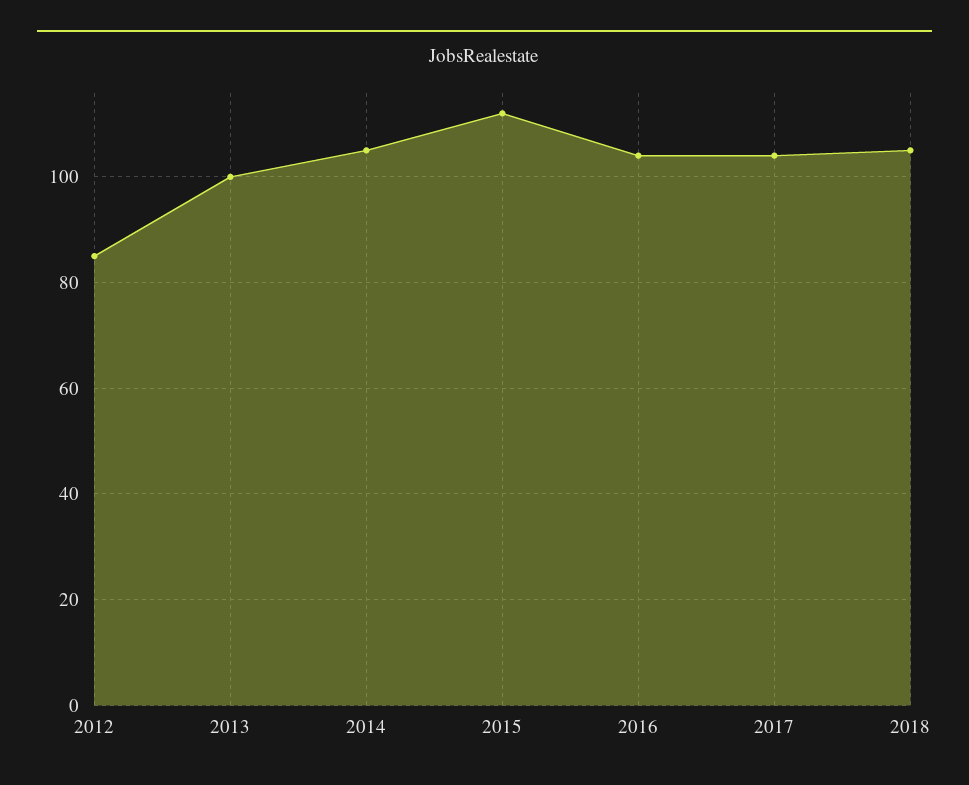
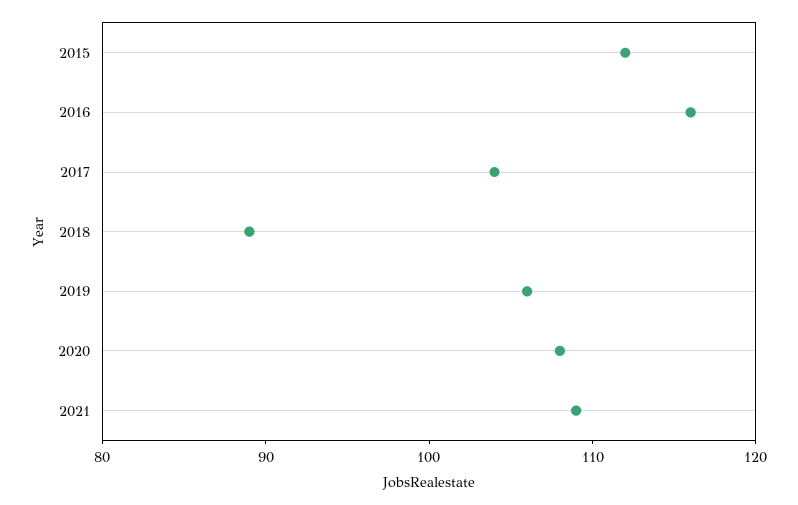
2012: 85 -> none
2013: 100 -> none
2014: 105 -> none
2016: 105 -> 116
2018: 105 -> 89
2019: none -> 106
2020: none -> 108
2021: none -> 109

